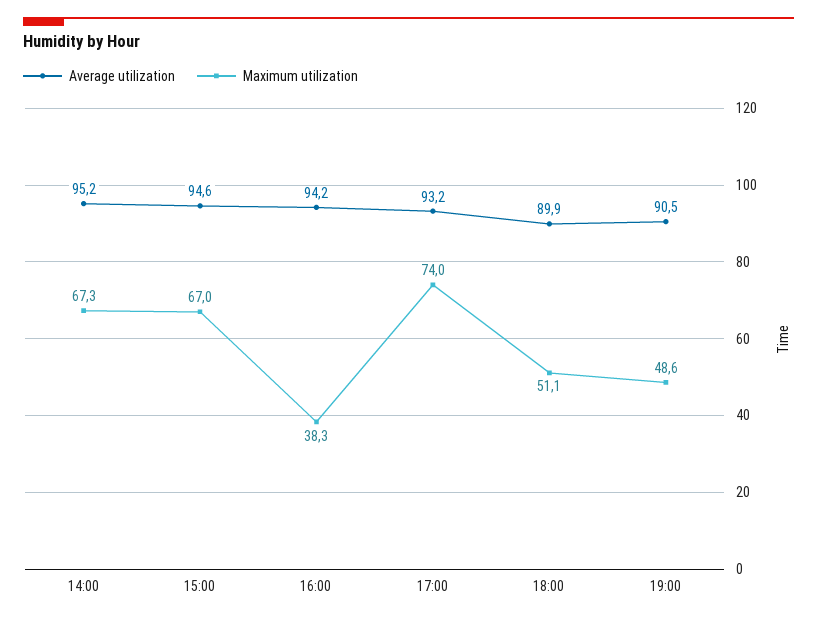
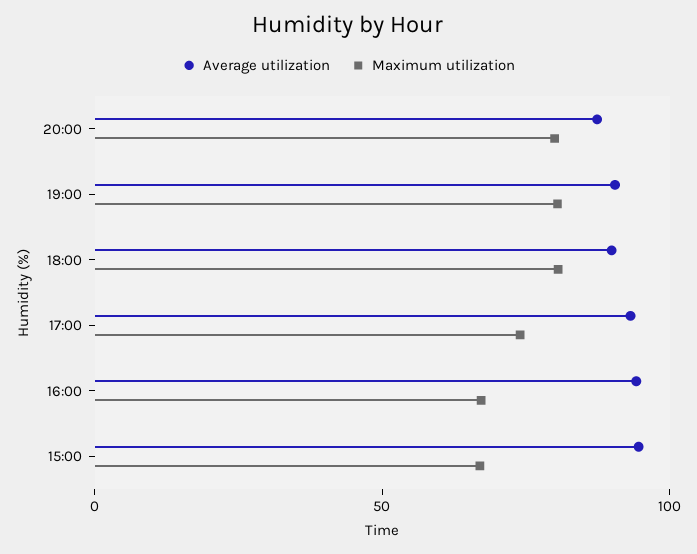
Average utilization, 14:00: 95.2 -> none
Maximum utilization, 14:00: 67.3 -> none
Maximum utilization, 16:00: 38.3 -> 70
Maximum utilization, 18:00: 51.1 -> 80
Maximum utilization, 19:00: 48.6 -> 80
Average utilization, 20:00: none -> 90
Maximum utilization, 20:00: none -> 80

